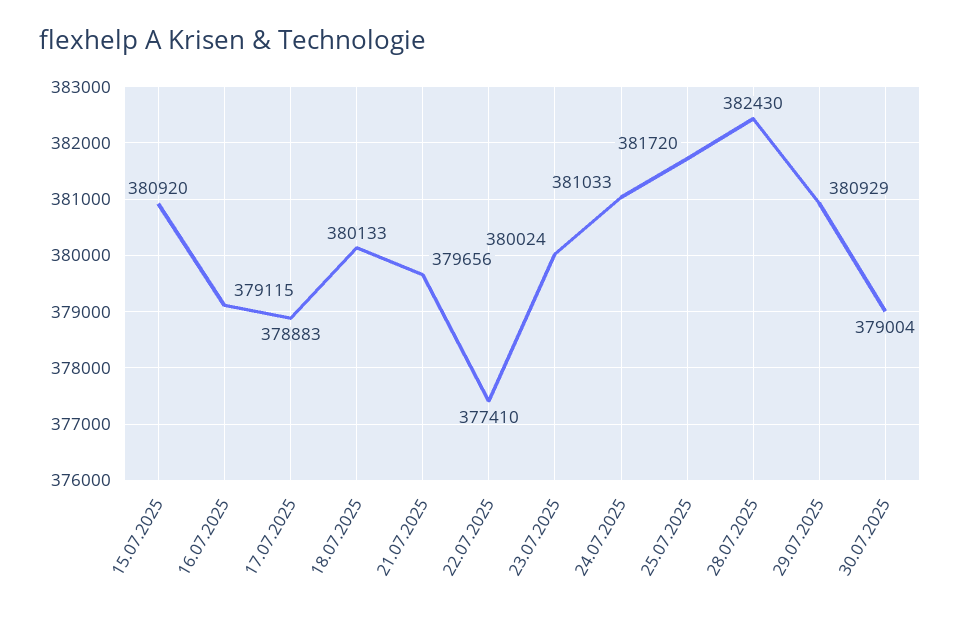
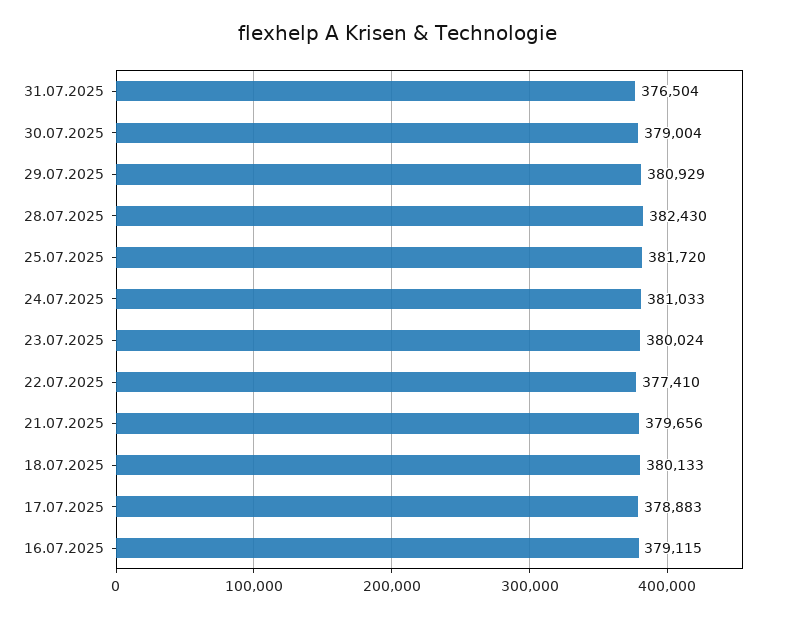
15.07.2025: 380920 -> none
31.07.2025: none -> 376504

